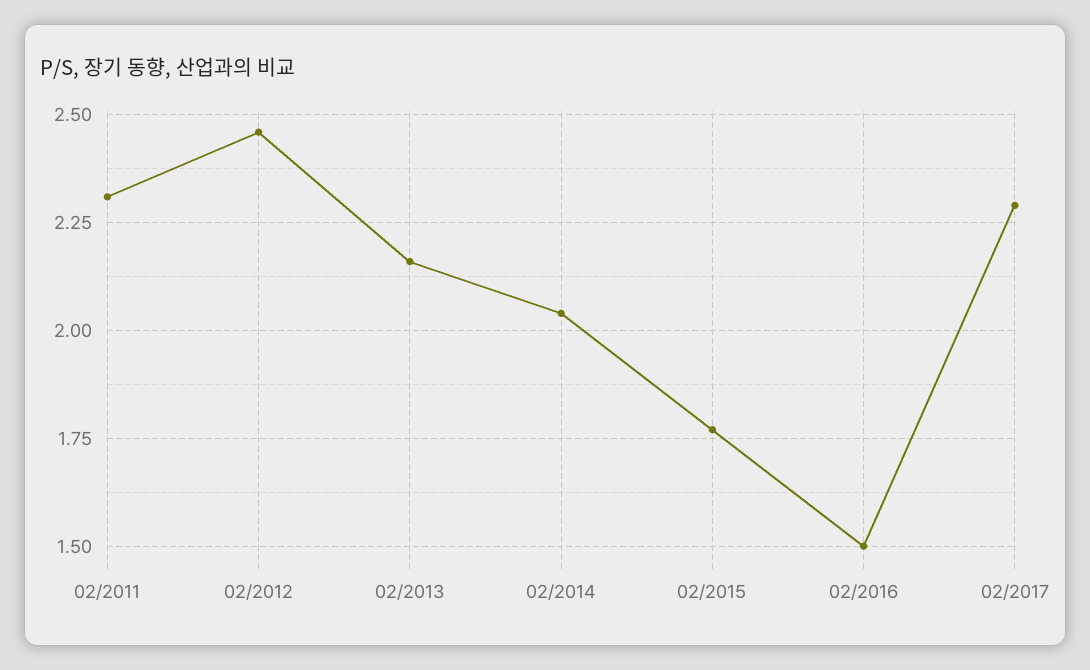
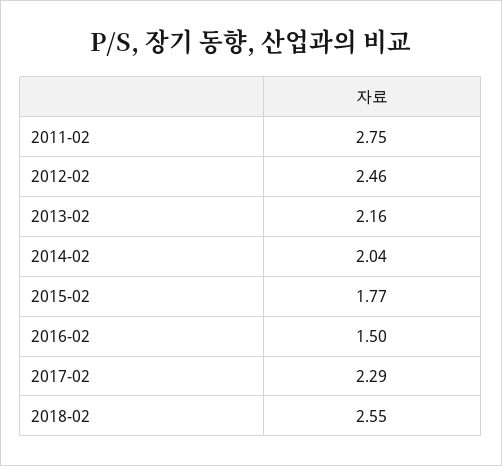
02/2011: 2.3 -> 2.75
2018-02: none -> 2.55

